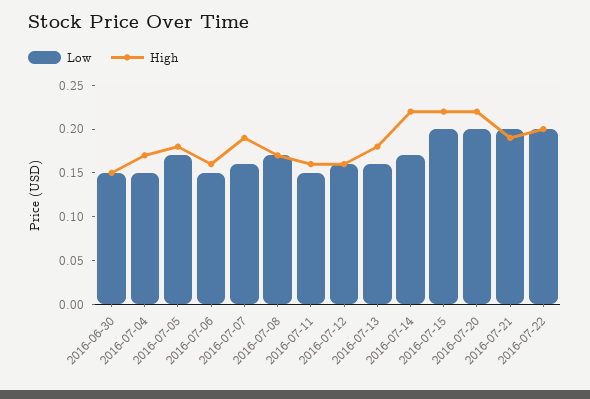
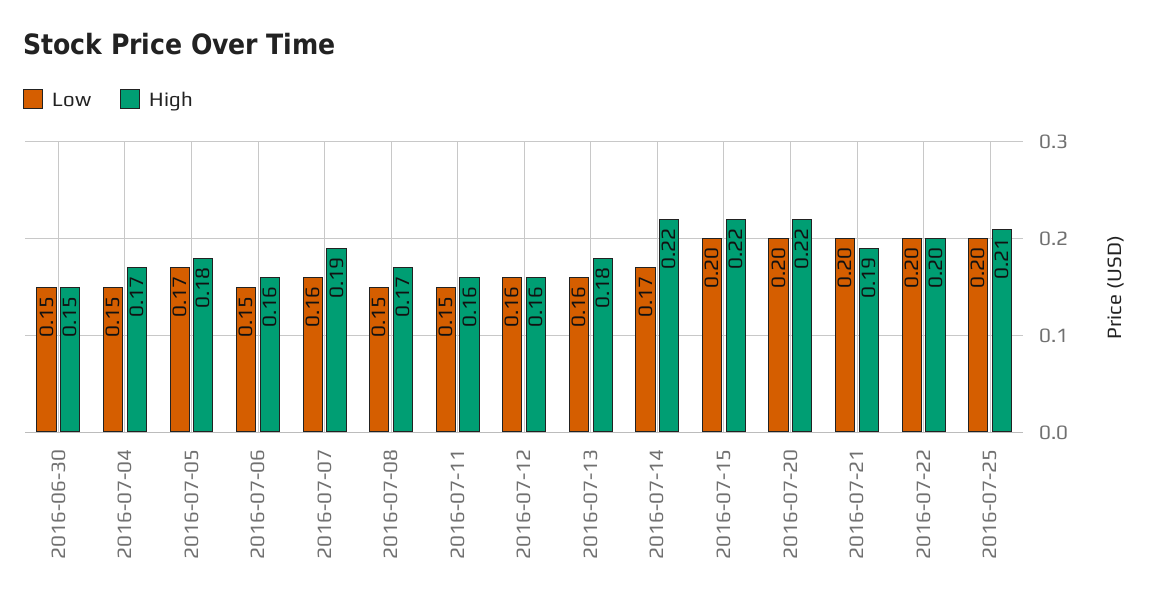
Low, 2016-07-08: 0.17 -> 0.15
Low, 2016-07-25: none -> 0.2
High, 2016-07-25: none -> 0.21

